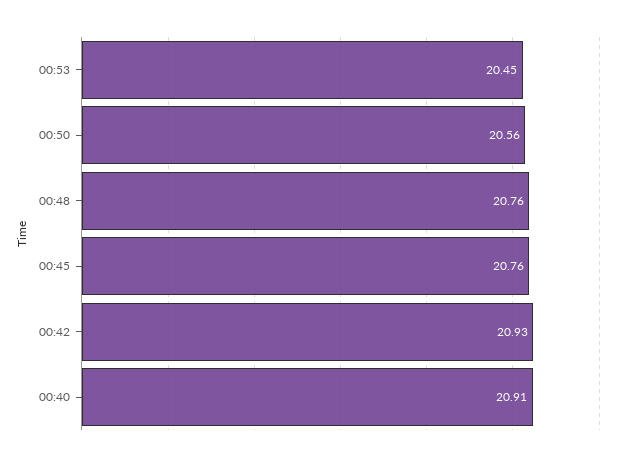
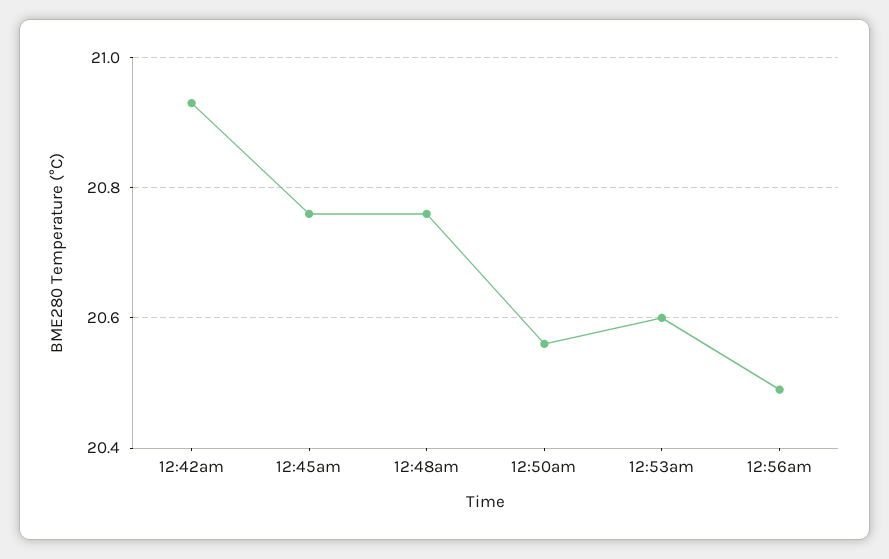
00:53: 20.45 -> 20.6
00:40: 20.91 -> none
12:56am: none -> 20.5

